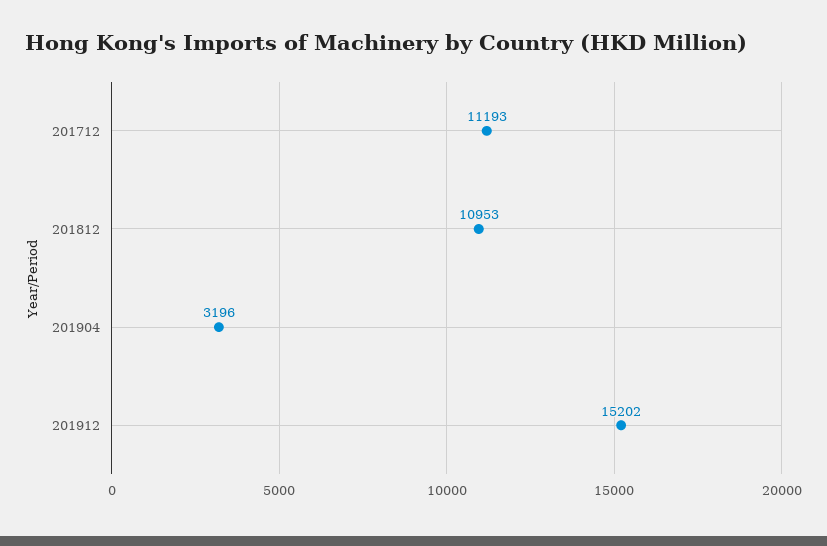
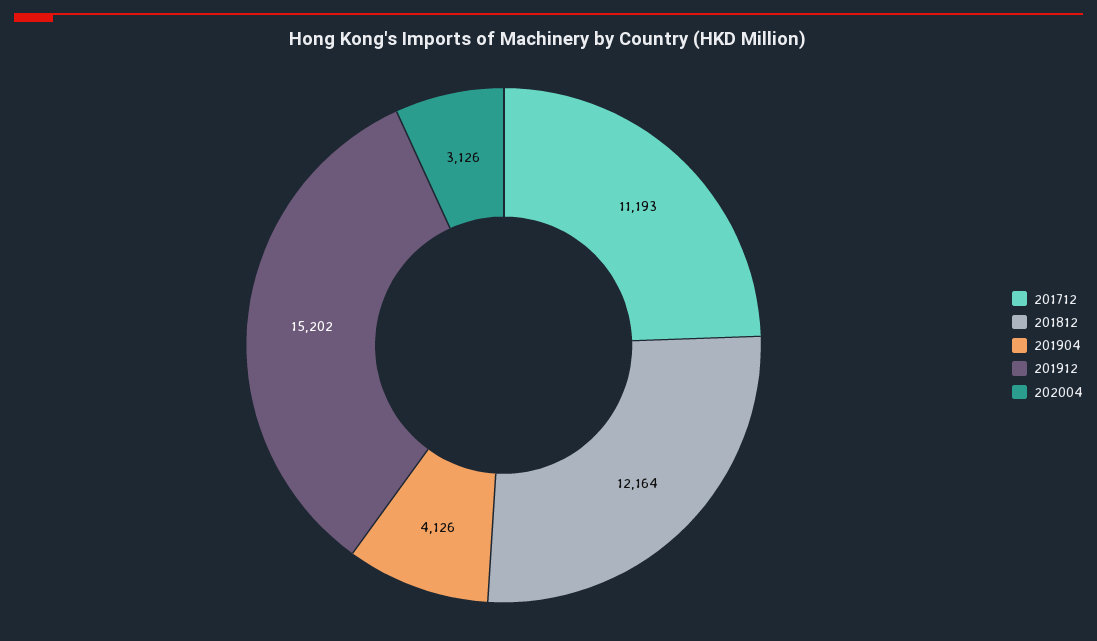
201812: 10953 -> 12164
201904: 3196 -> 4126
202004: none -> 3126

